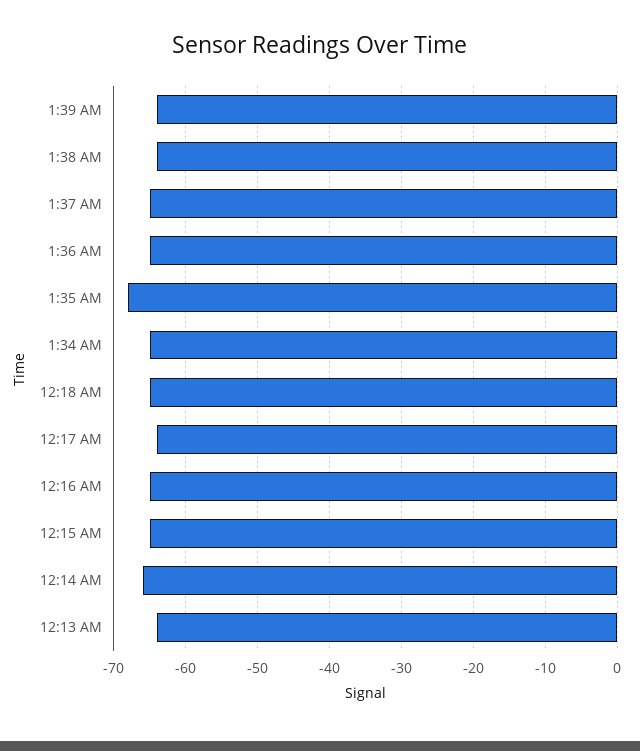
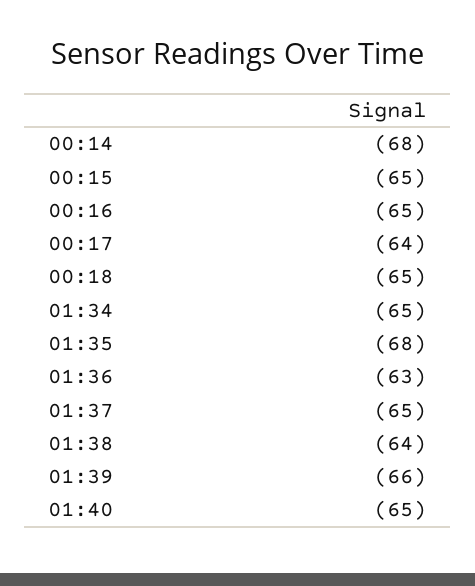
1:39 AM: -64 -> -66
1:36 AM: -65 -> -63
12:14 AM: -66 -> -68
12:13 AM: -64 -> none
01:40: none -> -65

